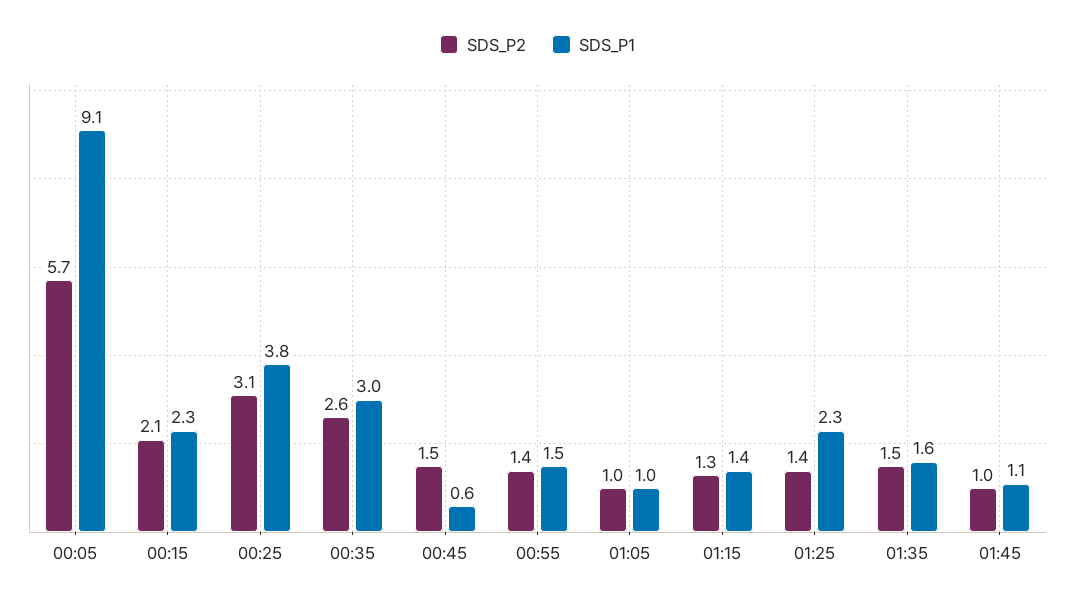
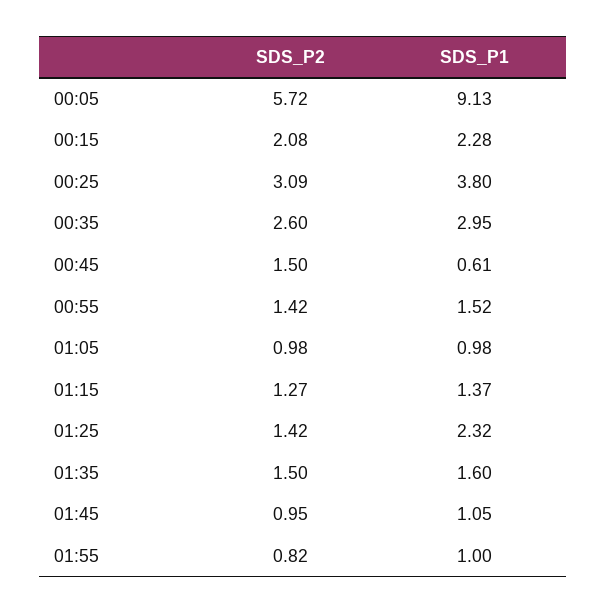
SDS_P2, 01:55: none -> 0.82
SDS_P1, 01:55: none -> 1

